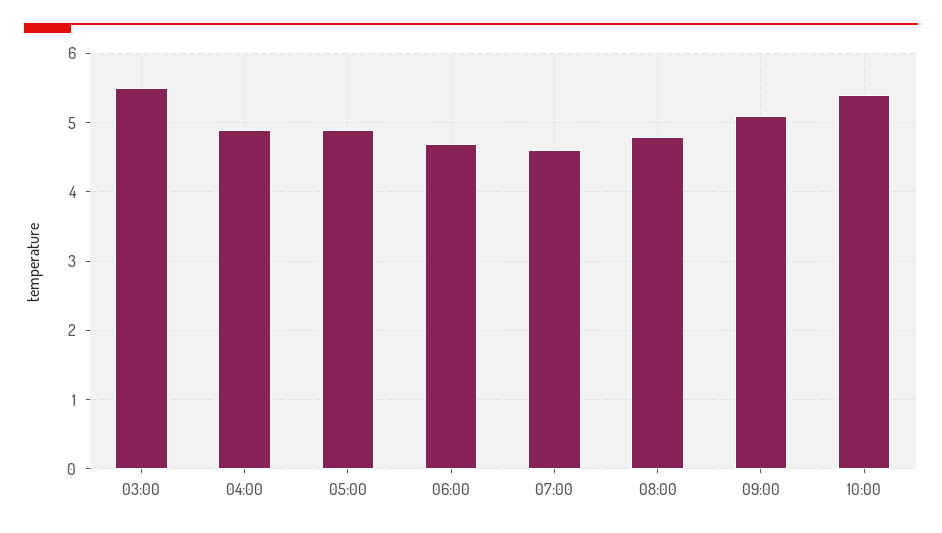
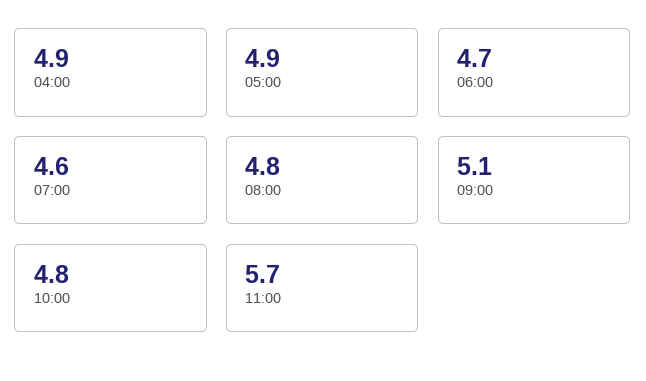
03:00: 5.5 -> none
10:00: 5.4 -> 4.8
11:00: none -> 5.7

